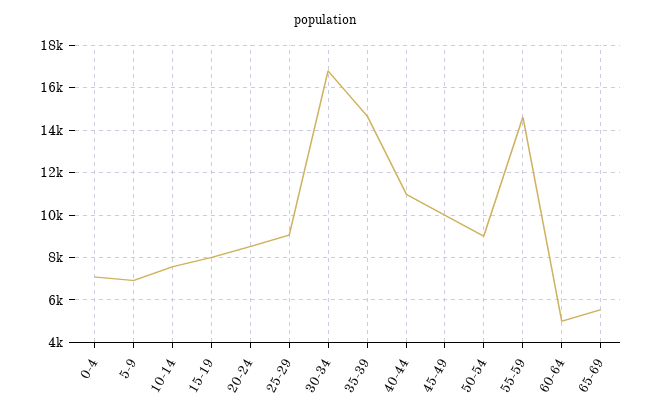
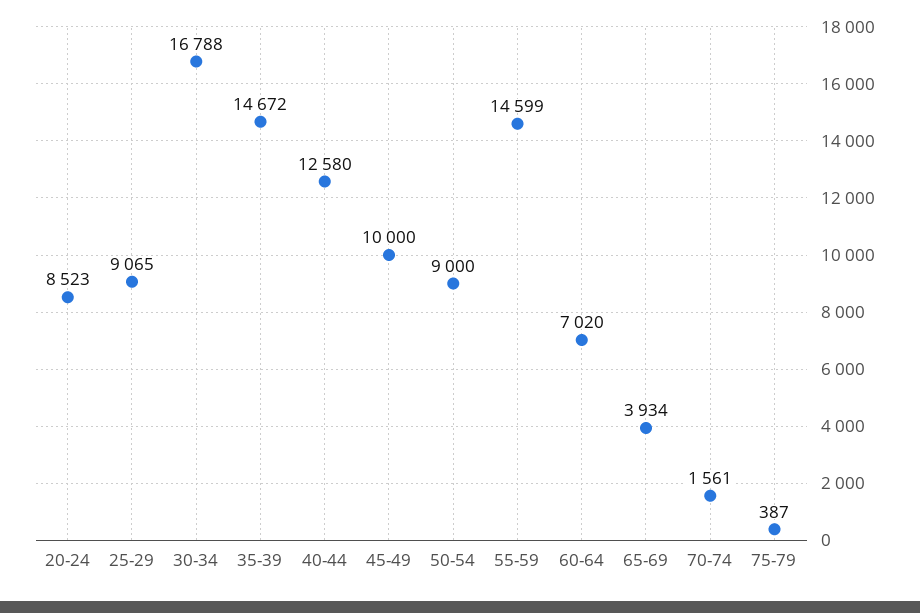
0-4: 7000 -> none
5-9: 7000 -> none
10-14: 7500 -> none
15-19: 8000 -> none
40-44: 11000 -> 12580
60-64: 5000 -> 7020
65-69: 5500 -> 3934
70-74: none -> 1561
75-79: none -> 387

